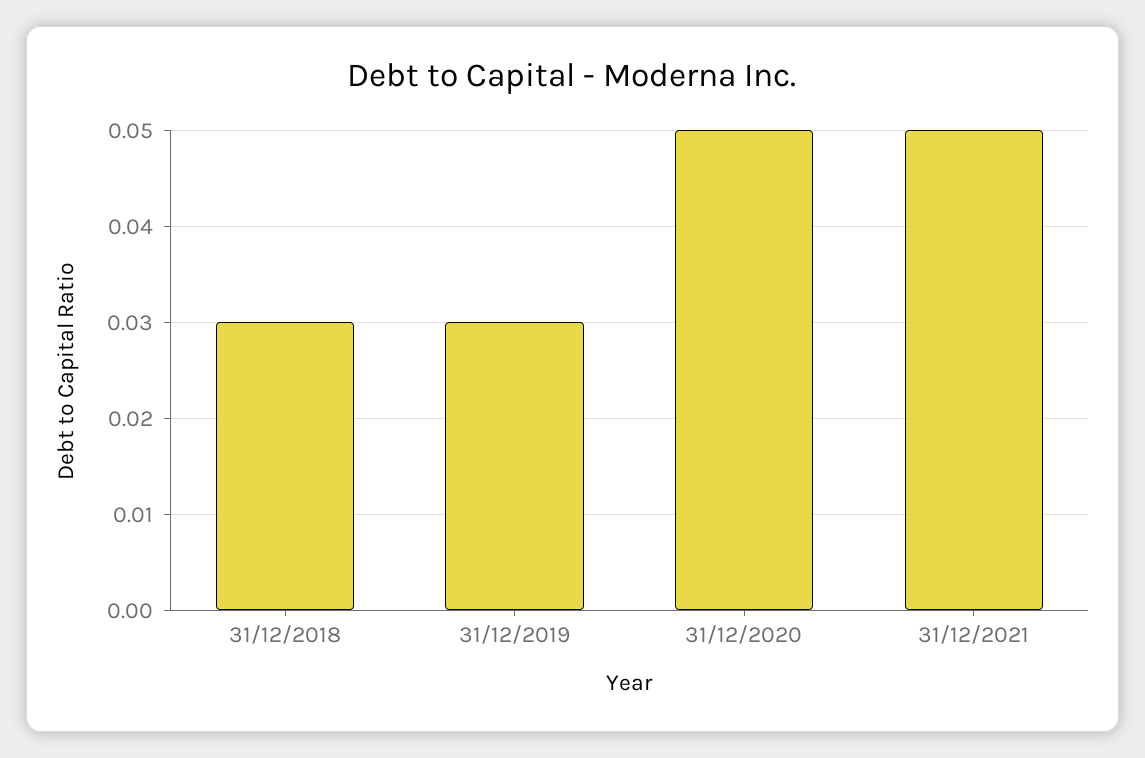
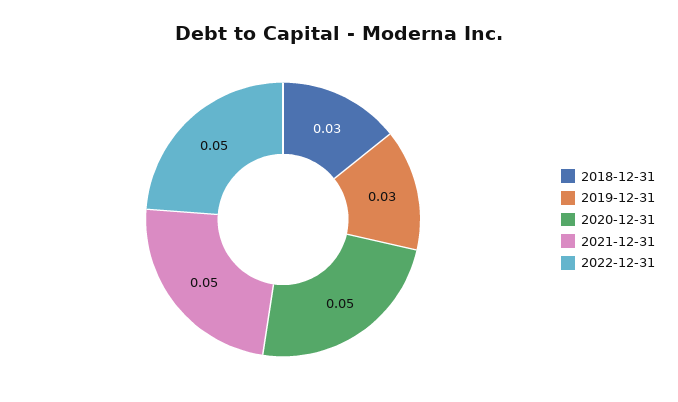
2022-12-31: none -> 0.05

